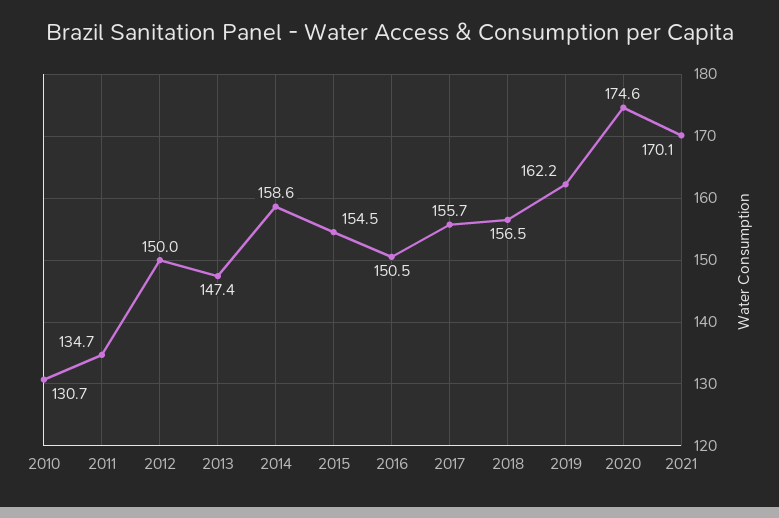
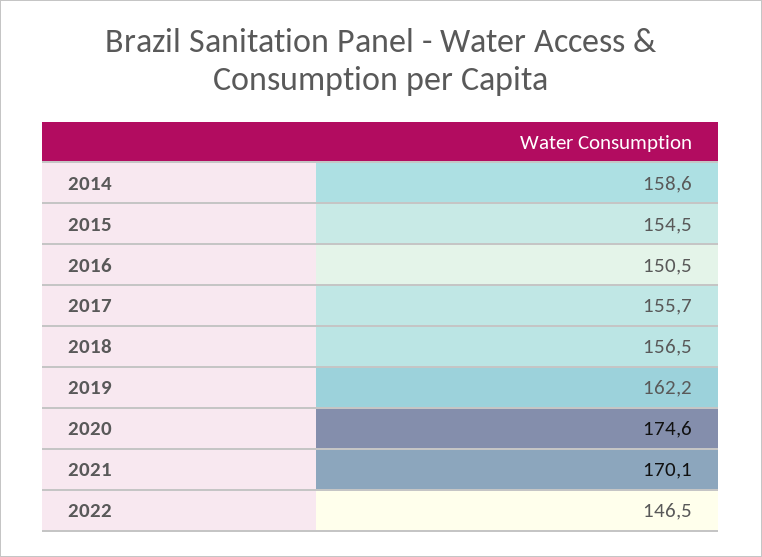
2010: 130.7 -> none
2011: 134.7 -> none
2012: 150 -> none
2013: 147.4 -> none
2022: none -> 146.5

